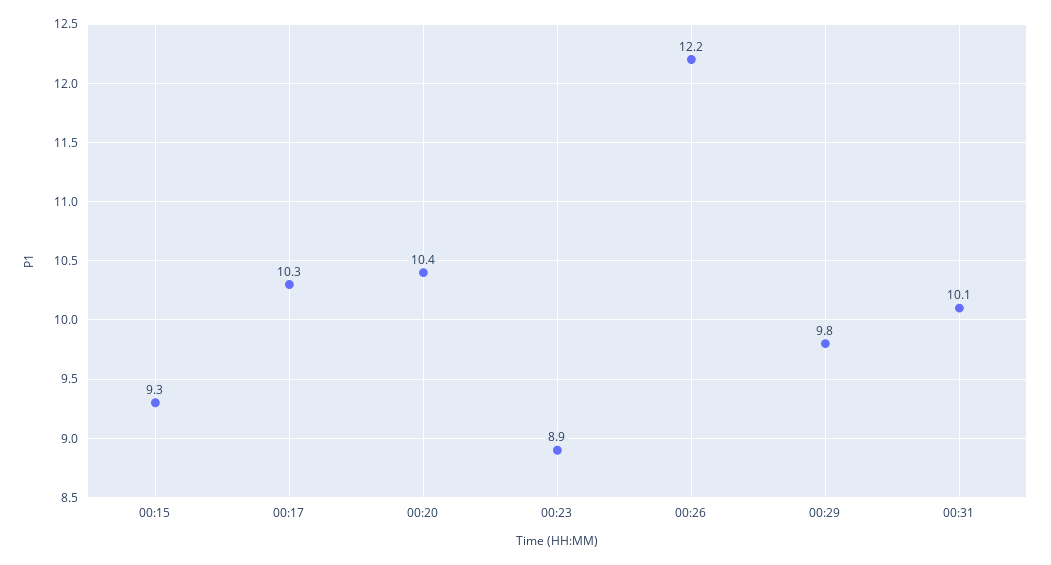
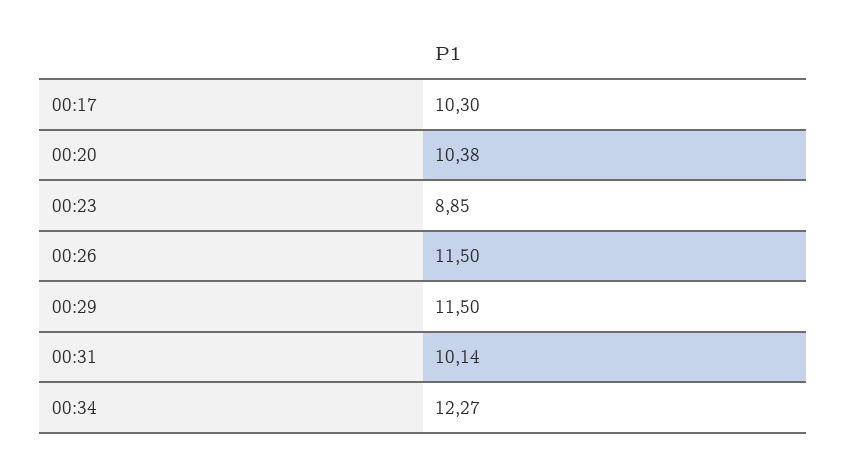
00:15: 9.3 -> none
00:26: 12.2 -> 11.5
00:29: 9.8 -> 11.5
00:34: none -> 12.27

